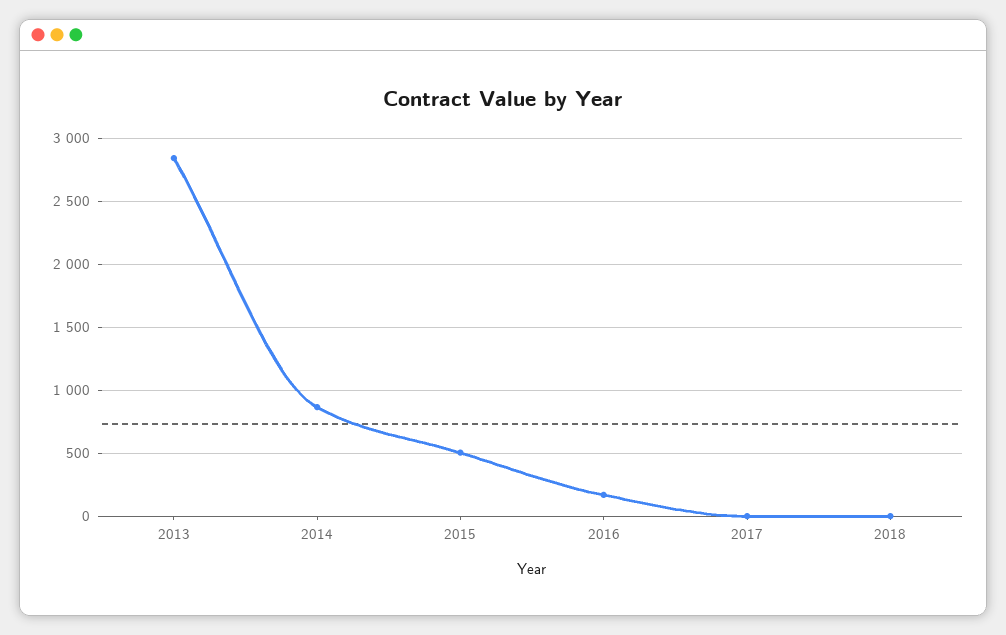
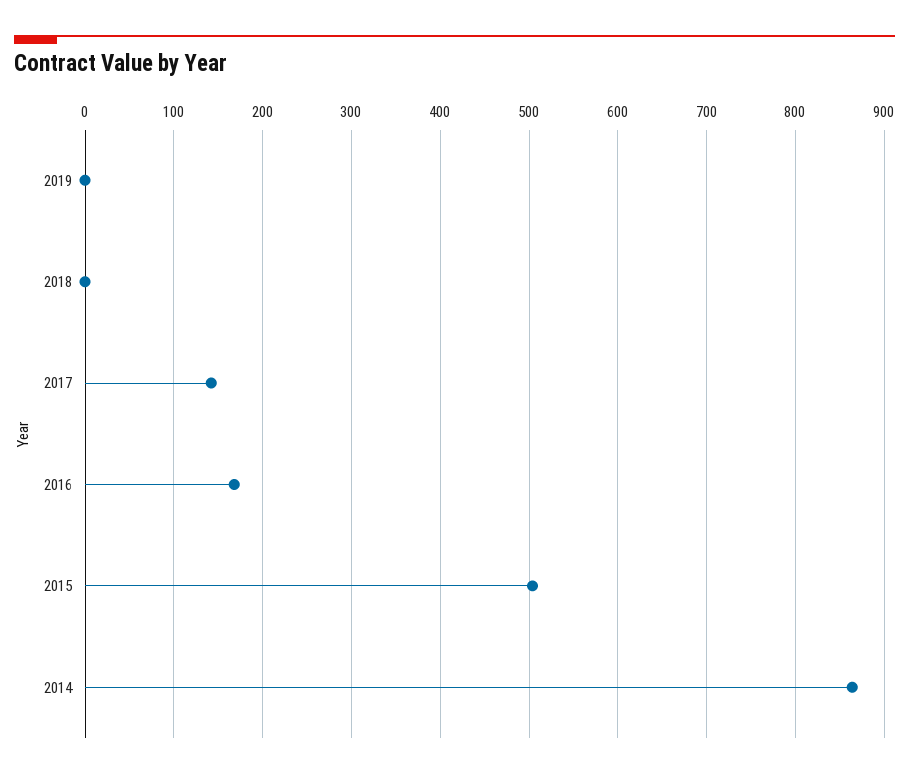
2013: 2850 -> none
2017: 0 -> 140
2019: none -> 0

